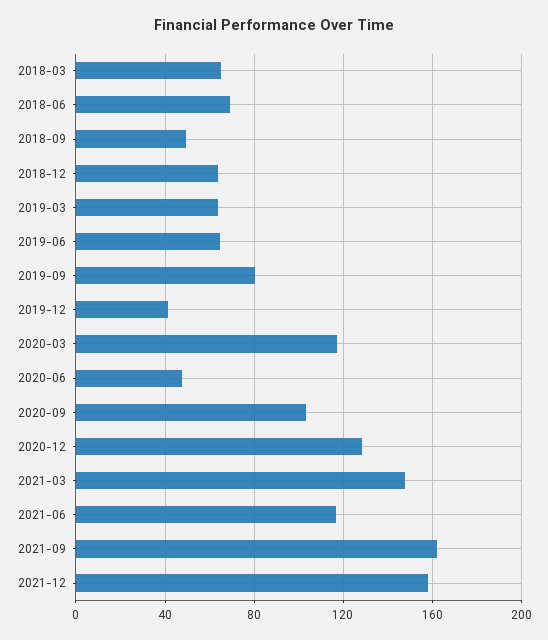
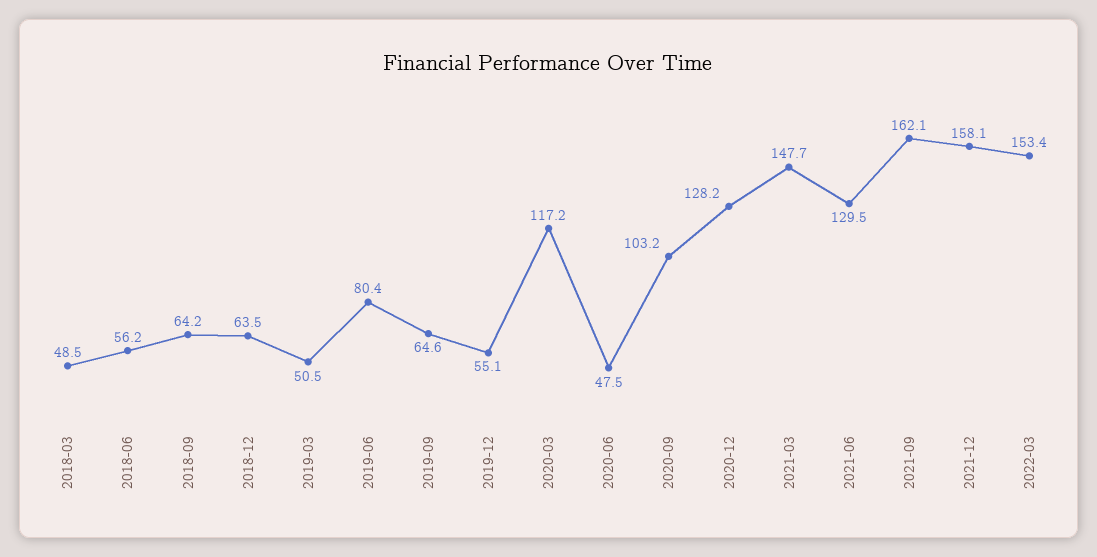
2018-03: 65 -> 48.5
2018-06: 70 -> 56.2
2018-09: 50 -> 64.2
2019-03: 65 -> 50.5
2019-06: 65 -> 80.4
2019-09: 80 -> 64.6
2019-12: 40 -> 55.1
2021-06: 115 -> 129.5
2022-03: none -> 153.4

